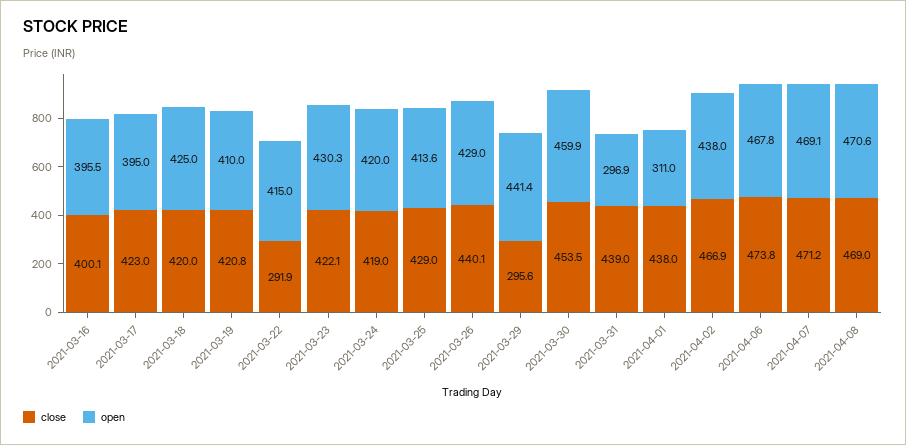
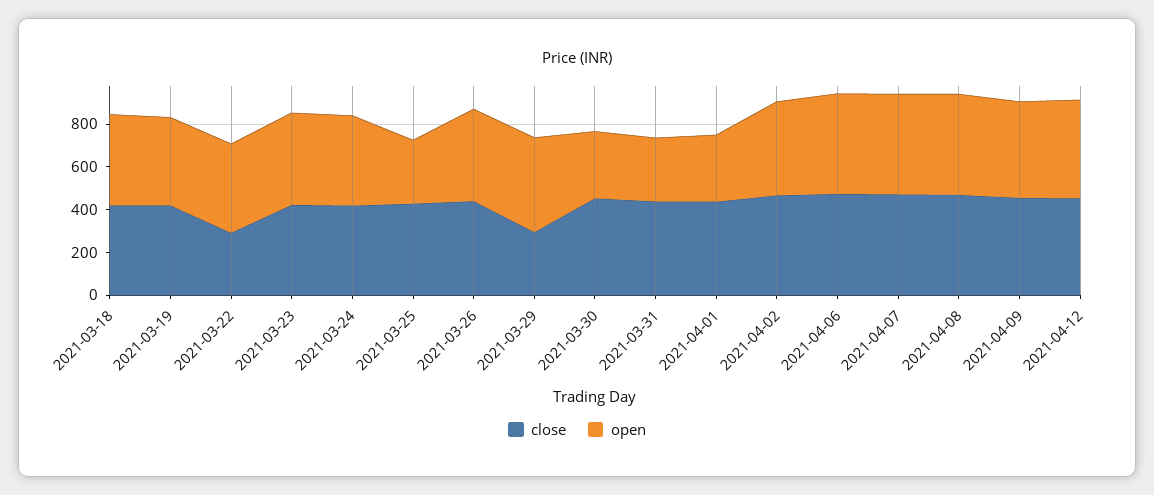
close, 2021-03-16: 400.1 -> none
open, 2021-03-16: 395.5 -> none
close, 2021-03-17: 423 -> none
open, 2021-03-17: 395 -> none
open, 2021-03-25: 413.6 -> 300
open, 2021-03-30: 459.9 -> 300
close, 2021-04-09: none -> 450
open, 2021-04-09: none -> 450
close, 2021-04-12: none -> 450
open, 2021-04-12: none -> 450

